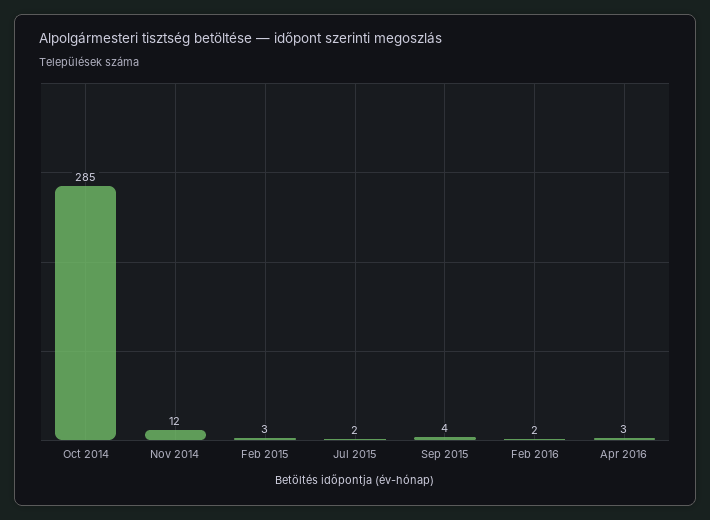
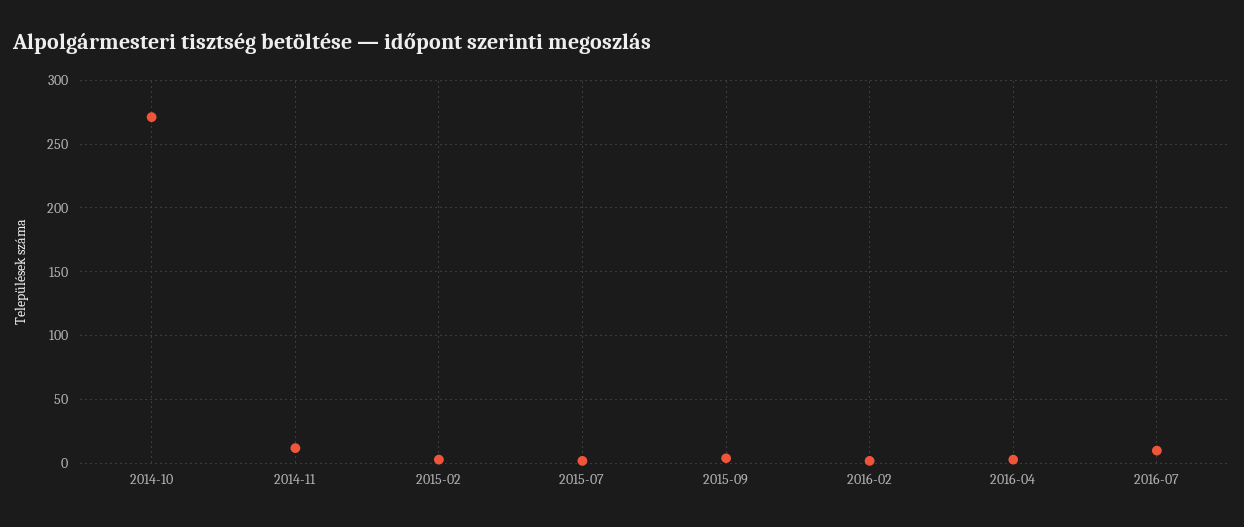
Oct 2014: 285 -> 270
2016-07: none -> 10

